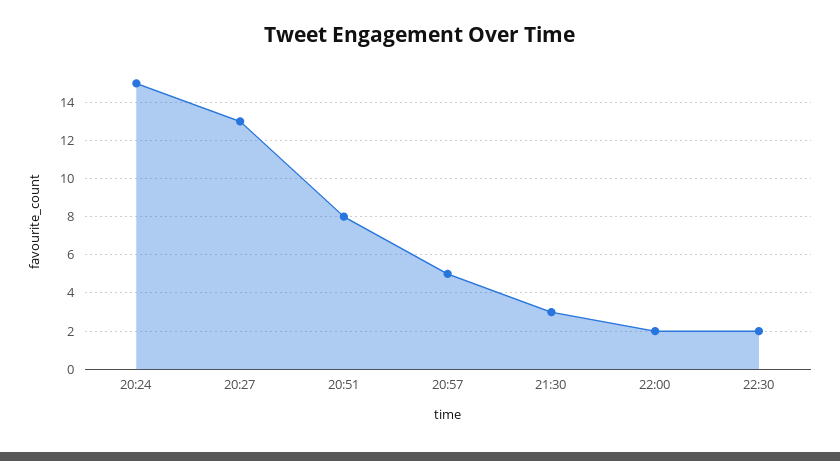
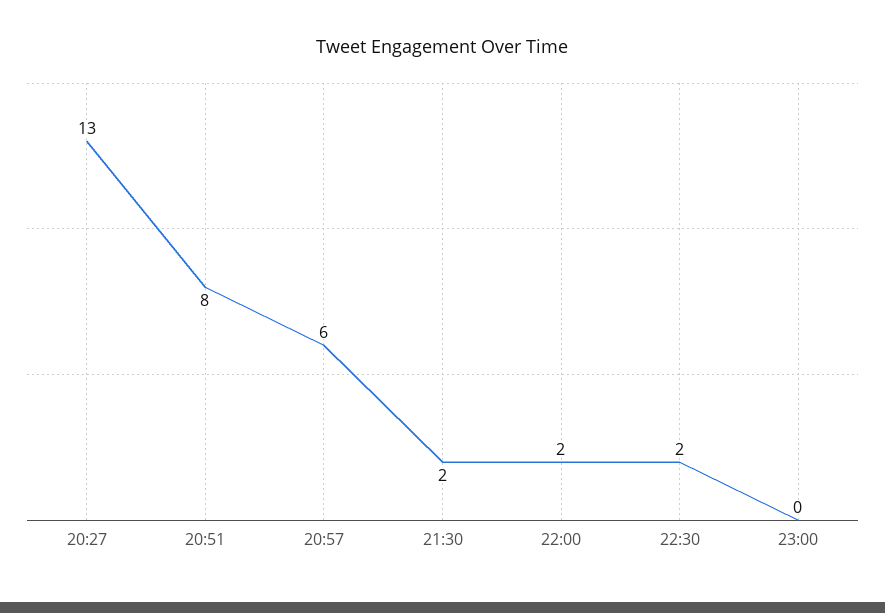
20:24: 15 -> none
20:57: 5 -> 6
21:30: 3 -> 2
23:00: none -> 0

